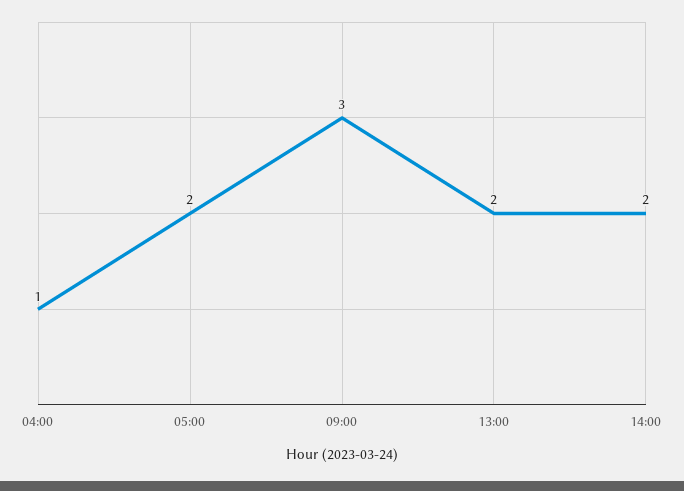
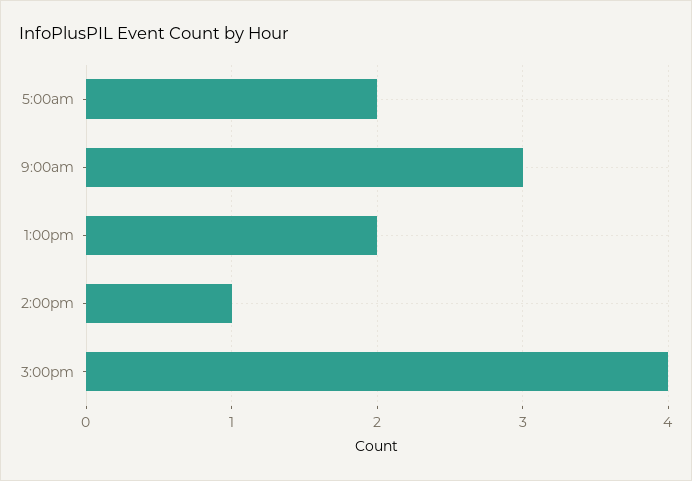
04:00: 1 -> none
14:00: 2 -> 1
3:00pm: none -> 4

